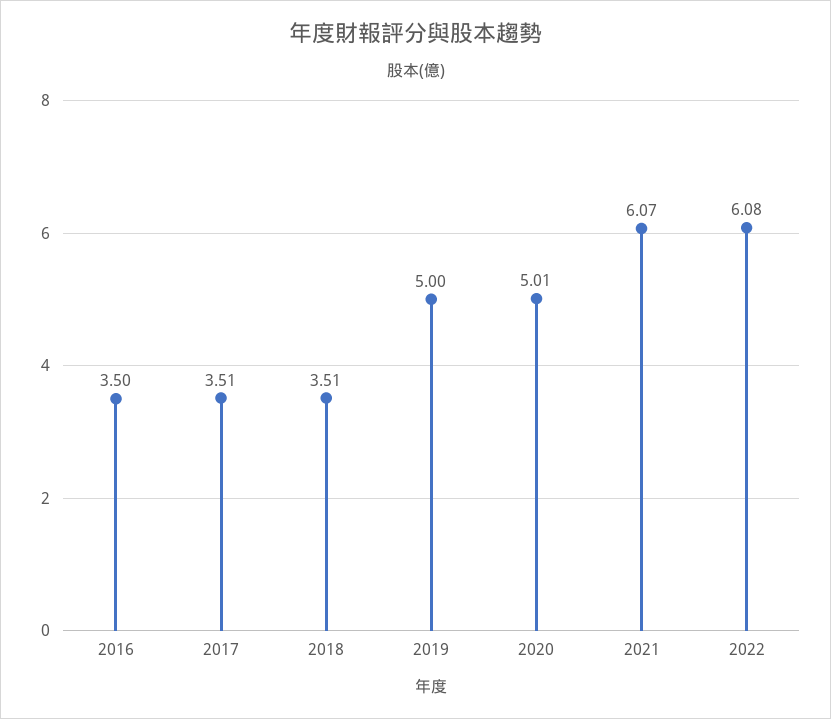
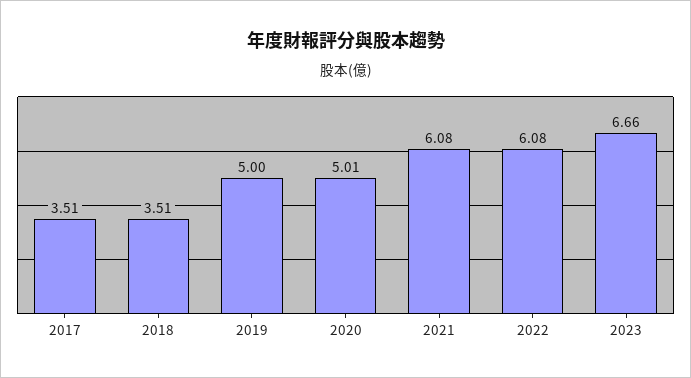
2016: 3.5 -> none
2021: 6.07 -> 6.08
2023: none -> 6.66

